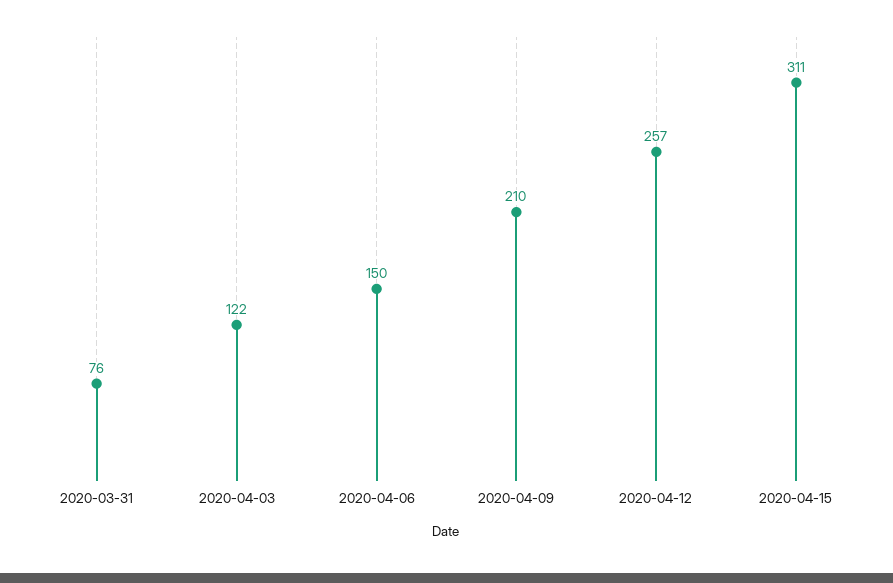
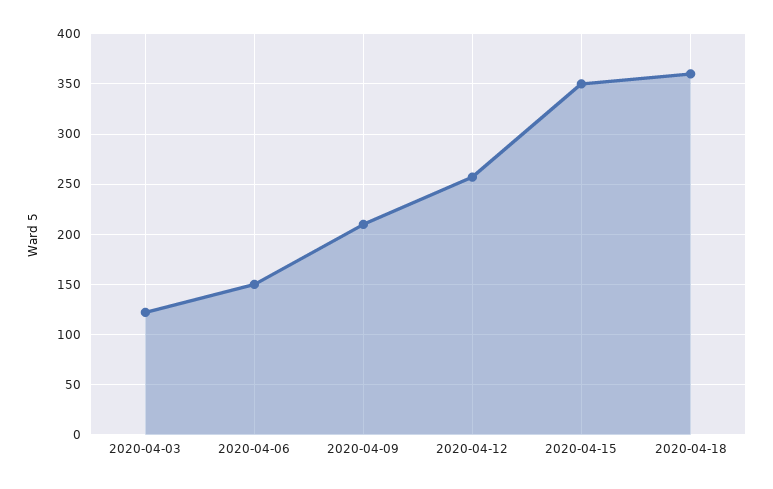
2020-03-31: 76 -> none
2020-04-15: 311 -> 350
2020-04-18: none -> 360

